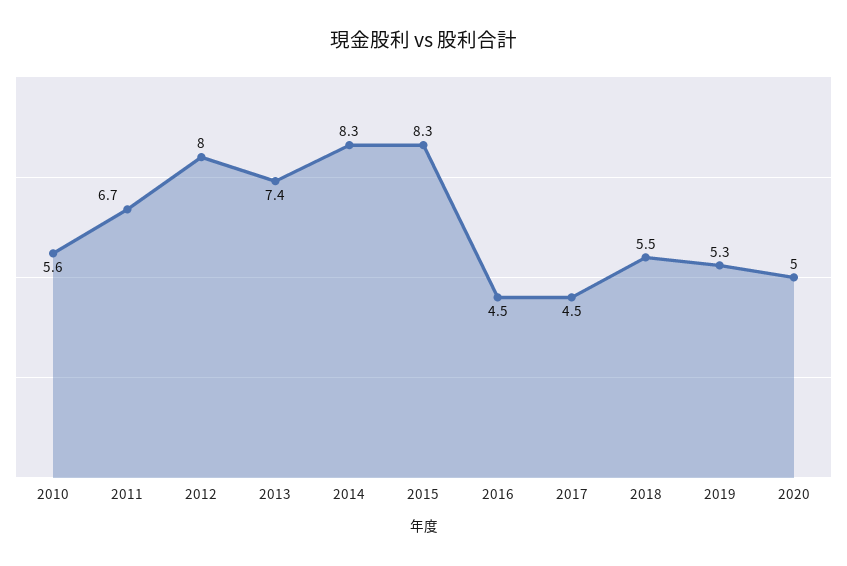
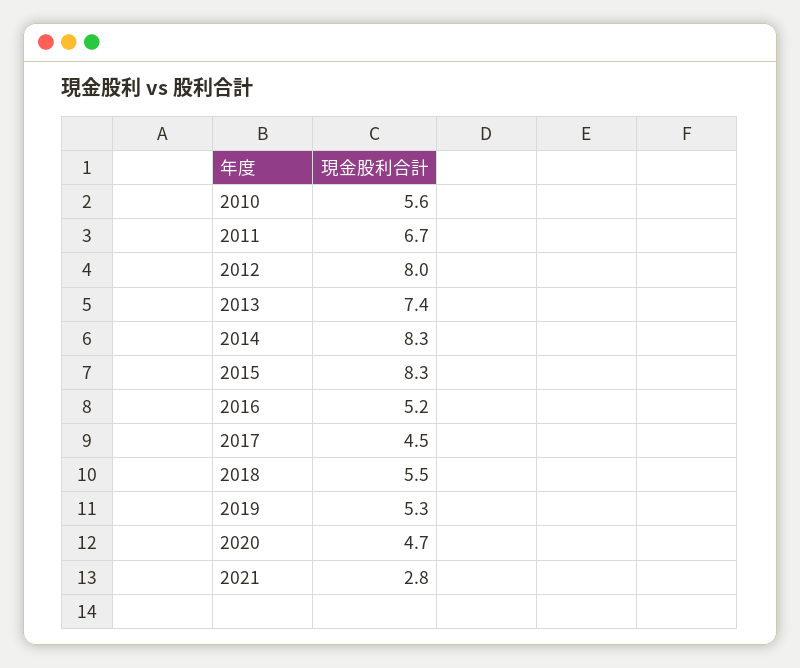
2016: 4.5 -> 5.2
2020: 5 -> 4.7
2021: none -> 2.8

